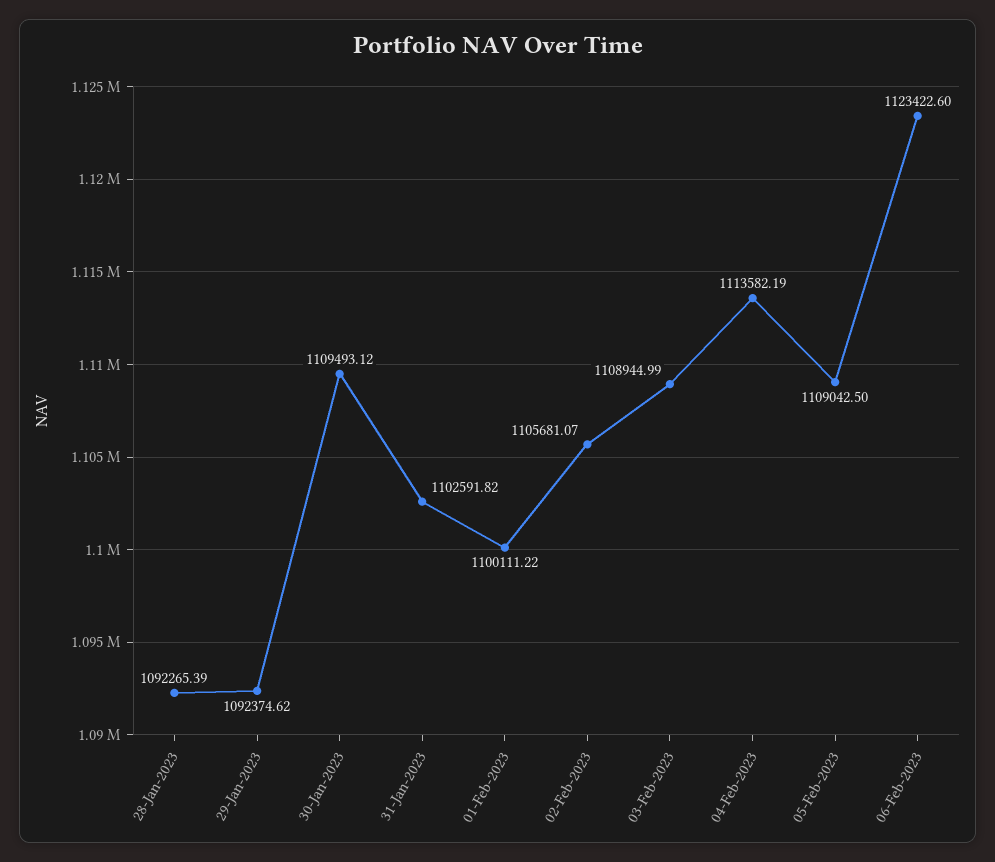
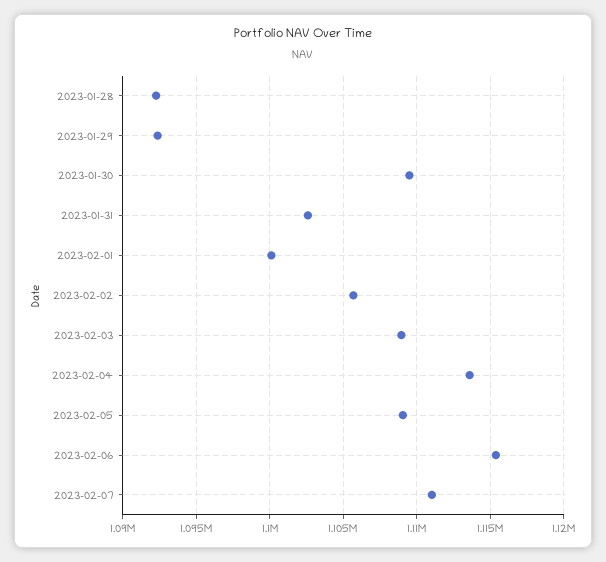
06-Feb-2023: 1123422.6 -> 1115500
2023-02-07: none -> 1111000

